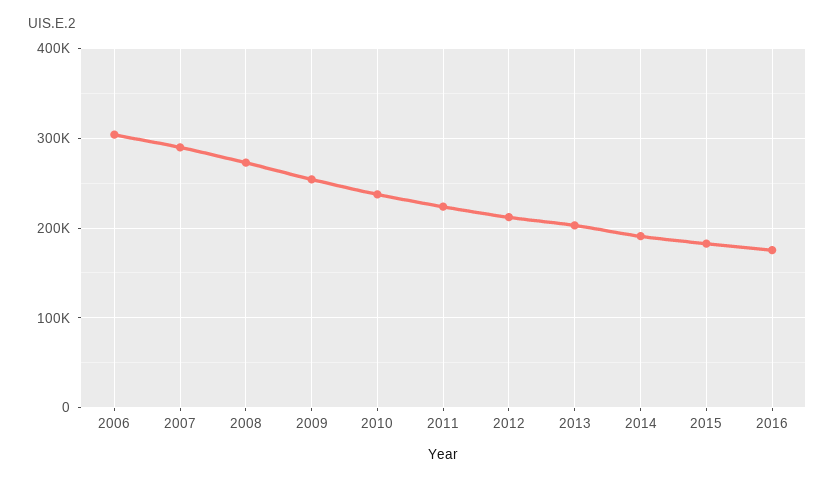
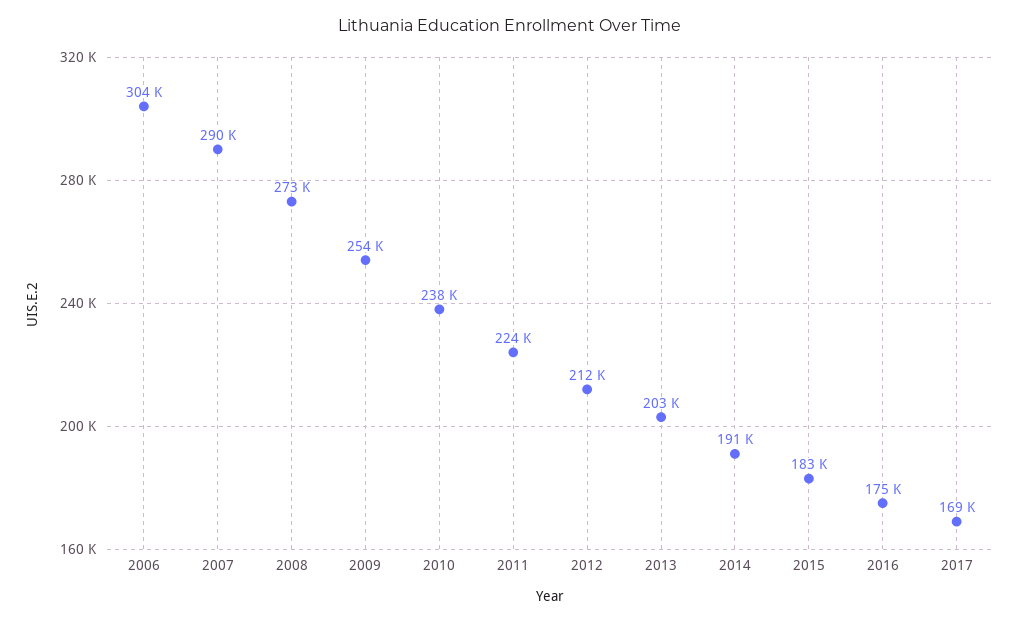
2017: none -> 169000

